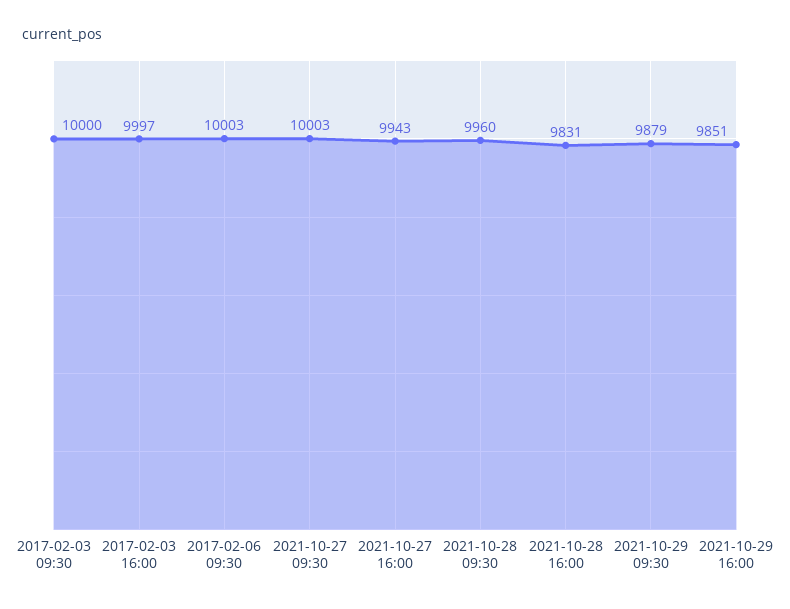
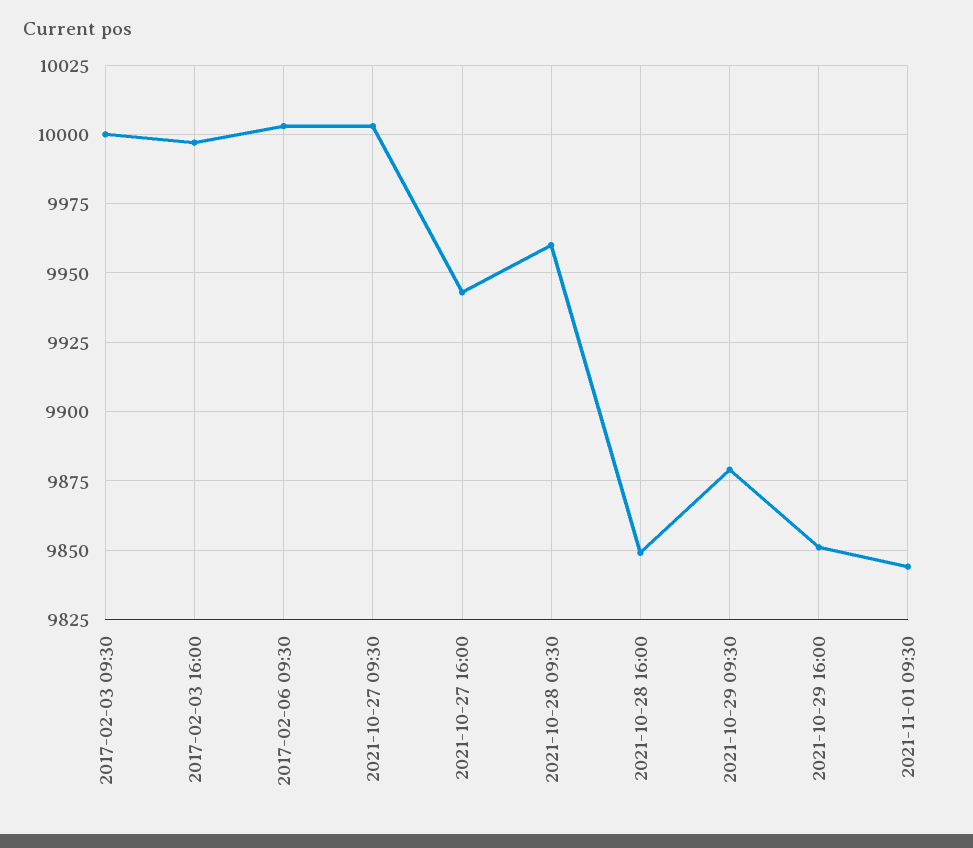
2021-10-28 16:00: 9831 -> 9850
2021-11-01 09:30: none -> 9845

